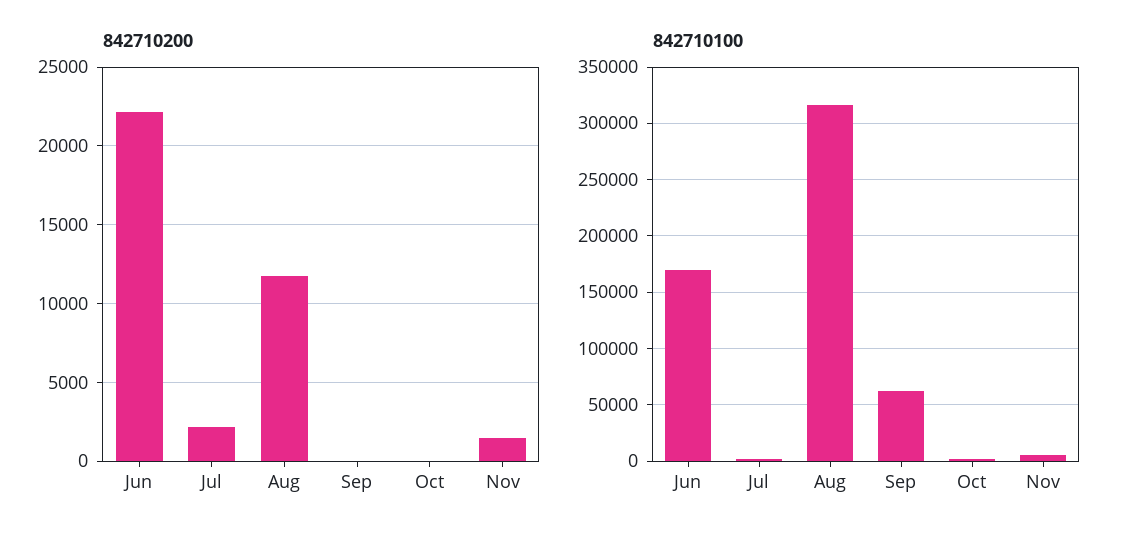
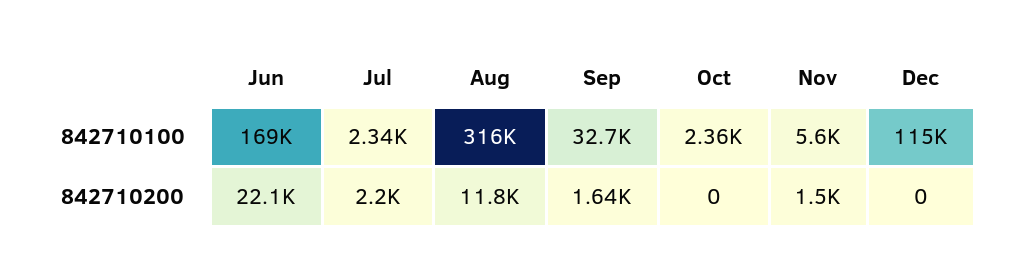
842710200, Sep: 0 -> 1640
842710100, Sep: 60000 -> 32700
842710100, Dec: none -> 115000
842710200, Dec: none -> 0

